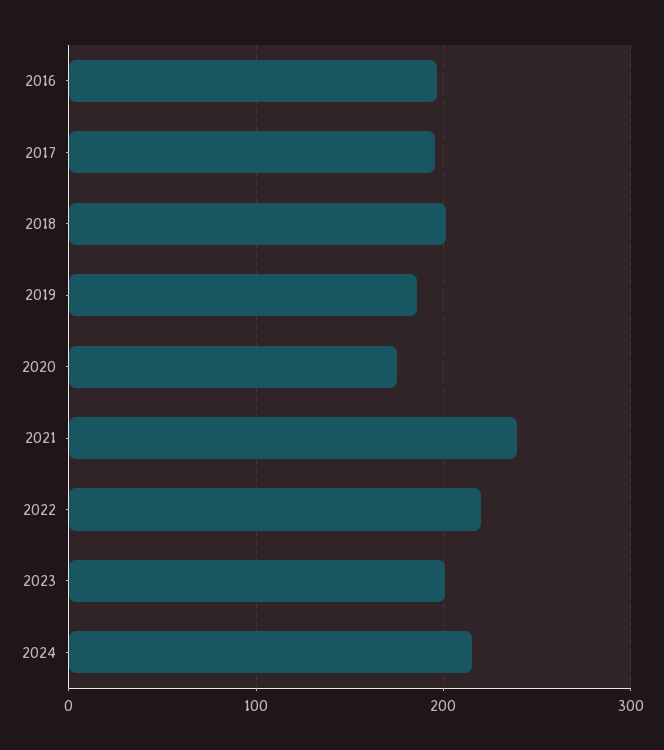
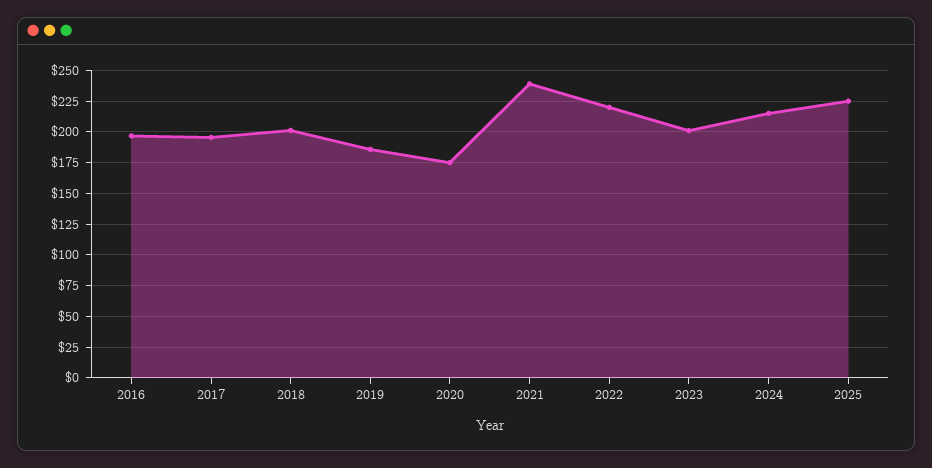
2025: none -> 225

